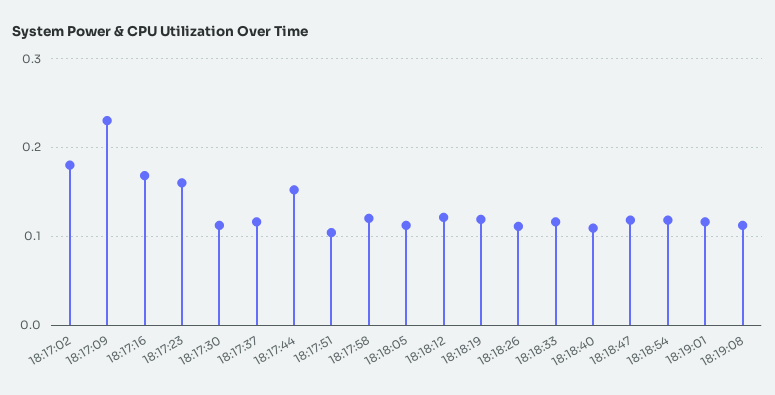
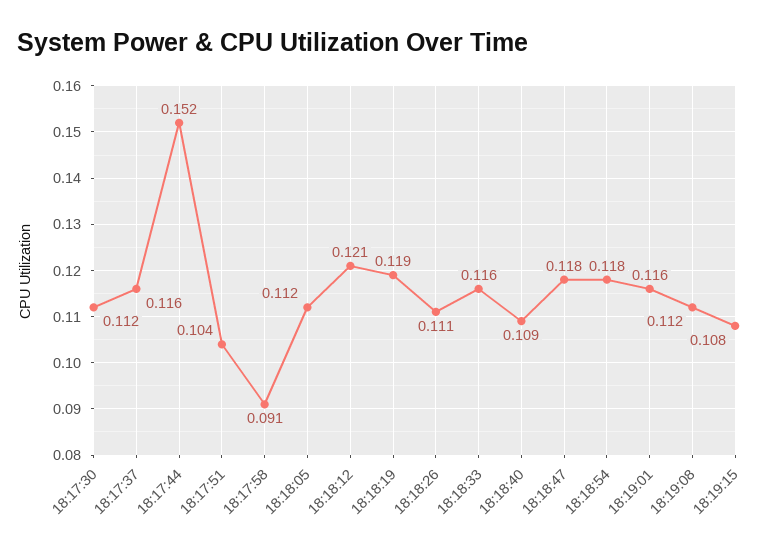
18:17:02: 0.18 -> none
18:17:09: 0.23 -> none
18:17:16: 0.17 -> none
18:17:23: 0.16 -> none
18:17:58: 0.12 -> 0.091
18:19:15: none -> 0.108

